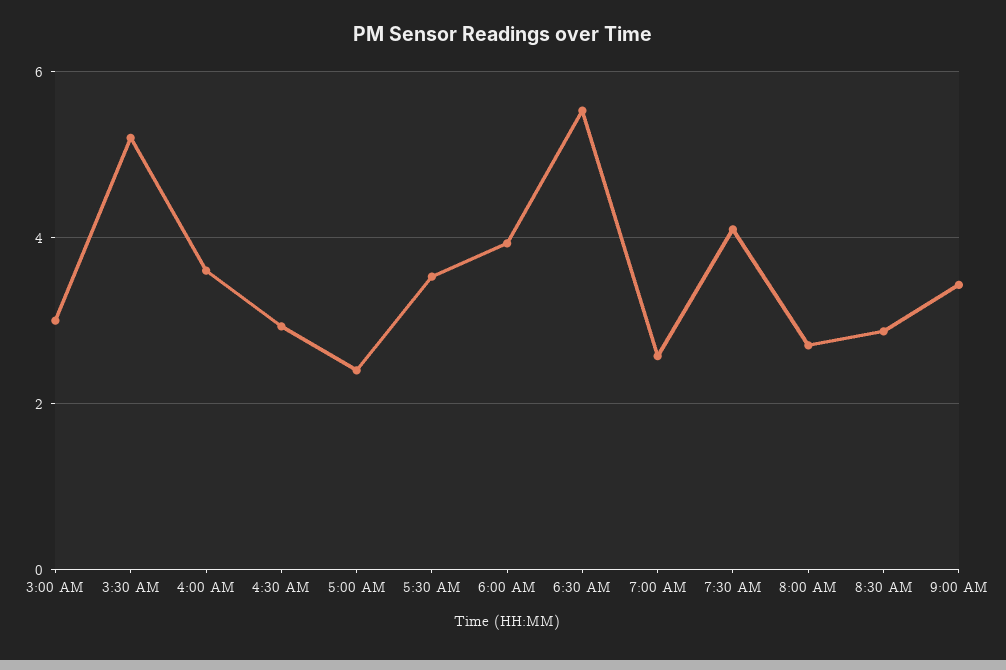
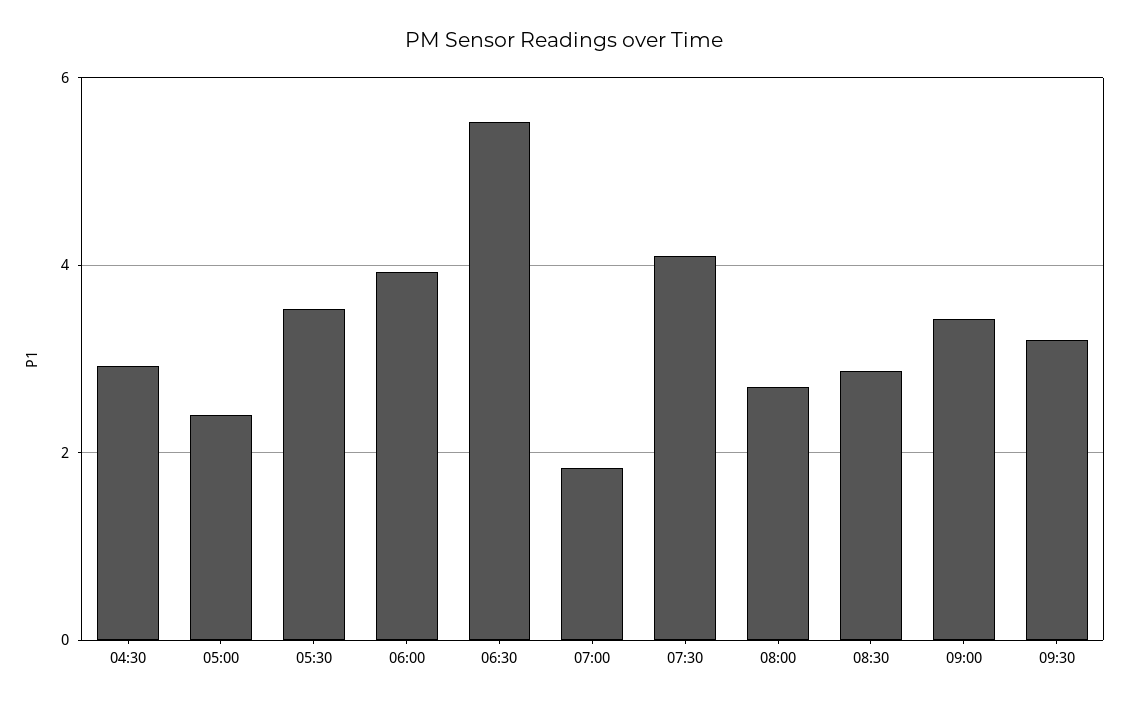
3:00 AM: 3 -> none
3:30 AM: 5.2 -> none
4:00 AM: 3.6 -> none
7:00 AM: 2.6 -> 1.8
09:30: none -> 3.2

